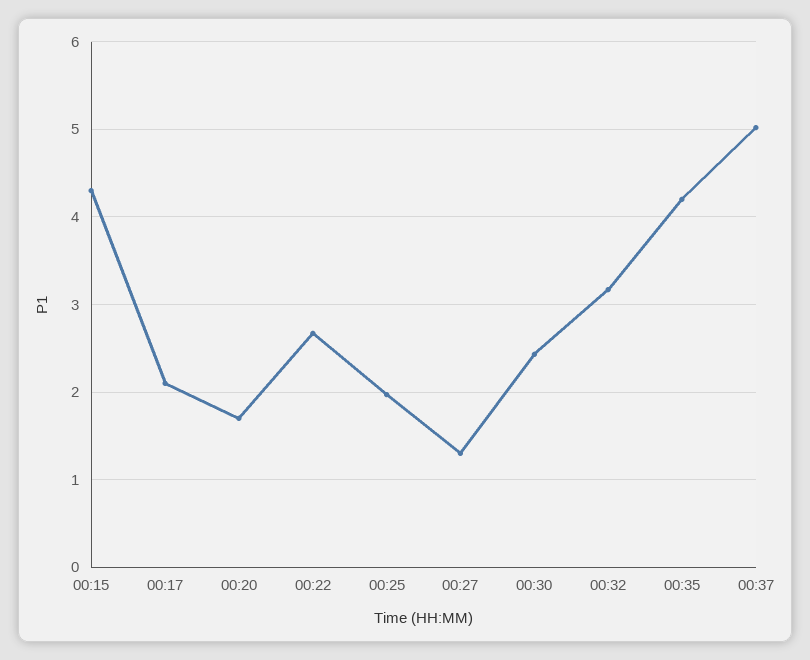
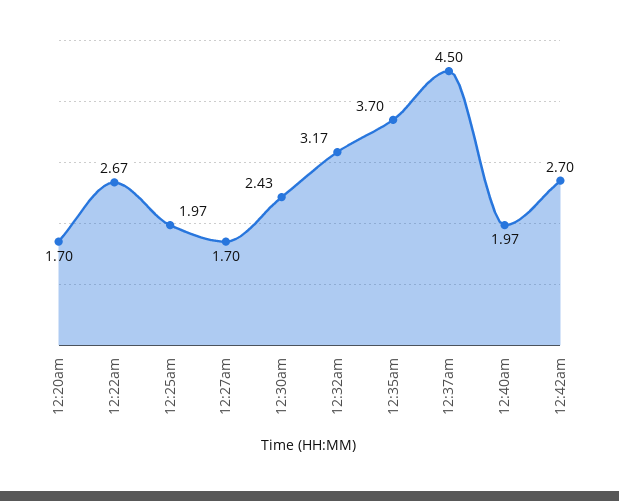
00:15: 4.3 -> none
00:17: 2.1 -> none
00:27: 1.3 -> 1.7
00:35: 4.2 -> 3.7
00:37: 5 -> 4.5
12:40am: none -> 1.97
12:42am: none -> 2.7

